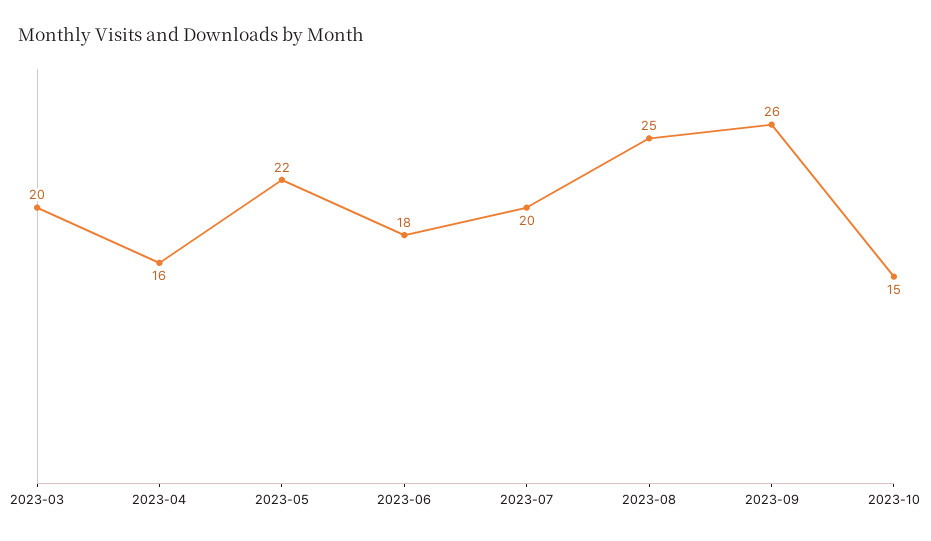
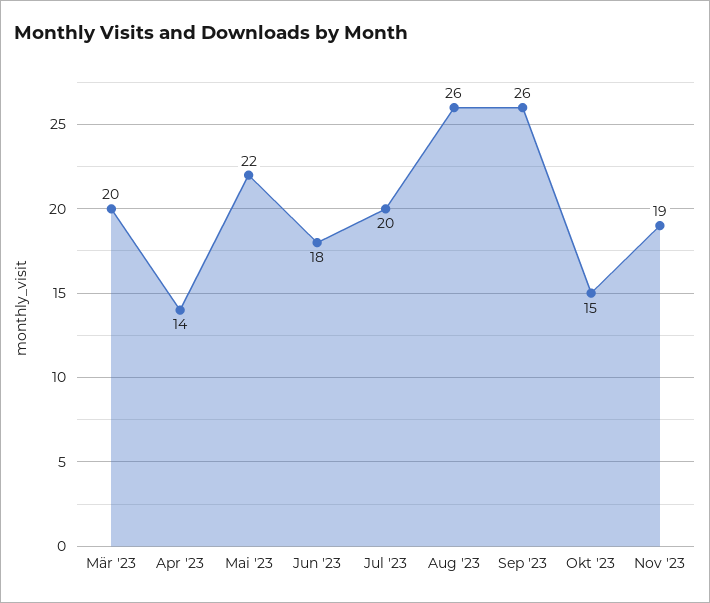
2023-04: 16 -> 14
2023-08: 25 -> 26
Nov '23: none -> 19

